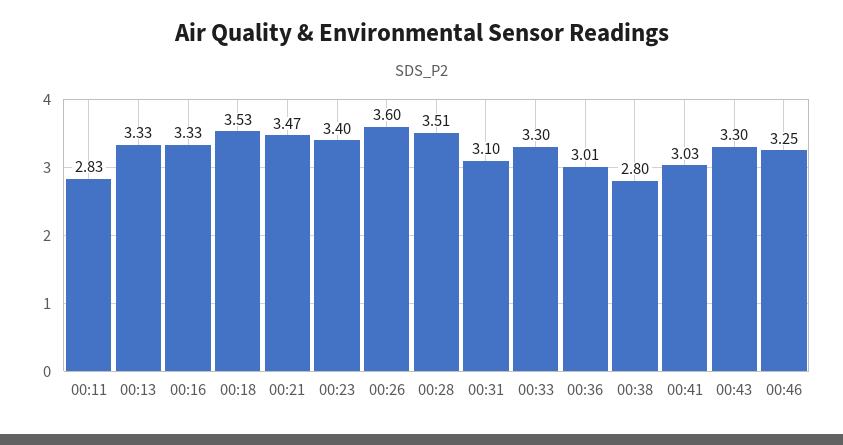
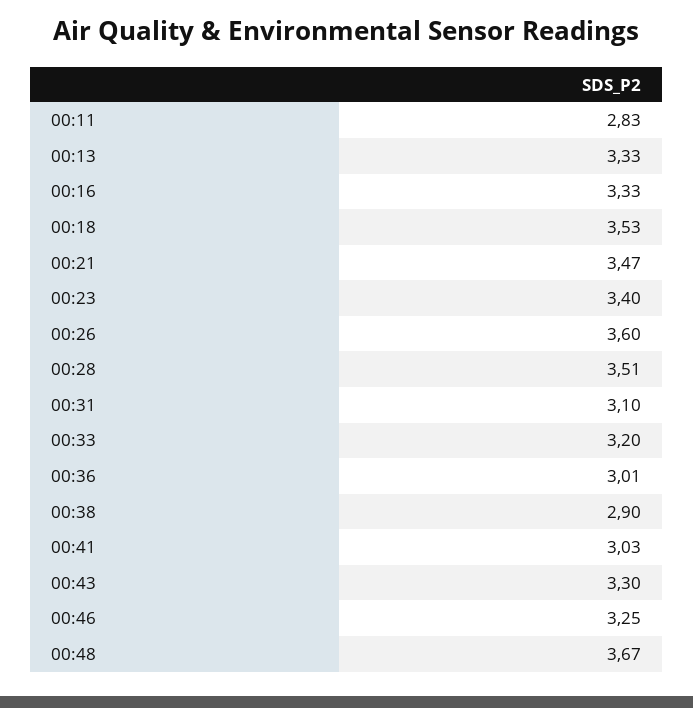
00:33: 3.3 -> 3.2
00:38: 2.8 -> 2.9
00:48: none -> 3.67

